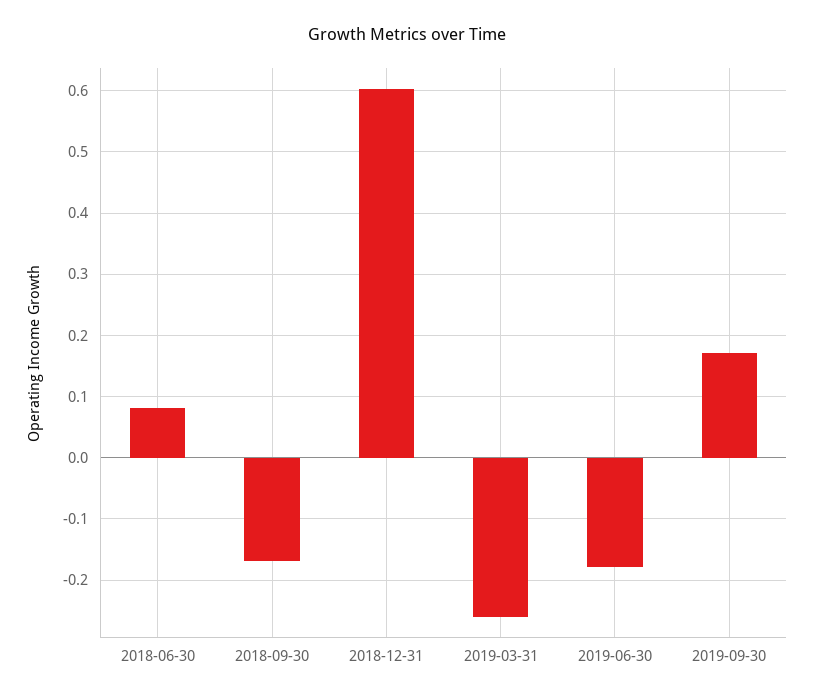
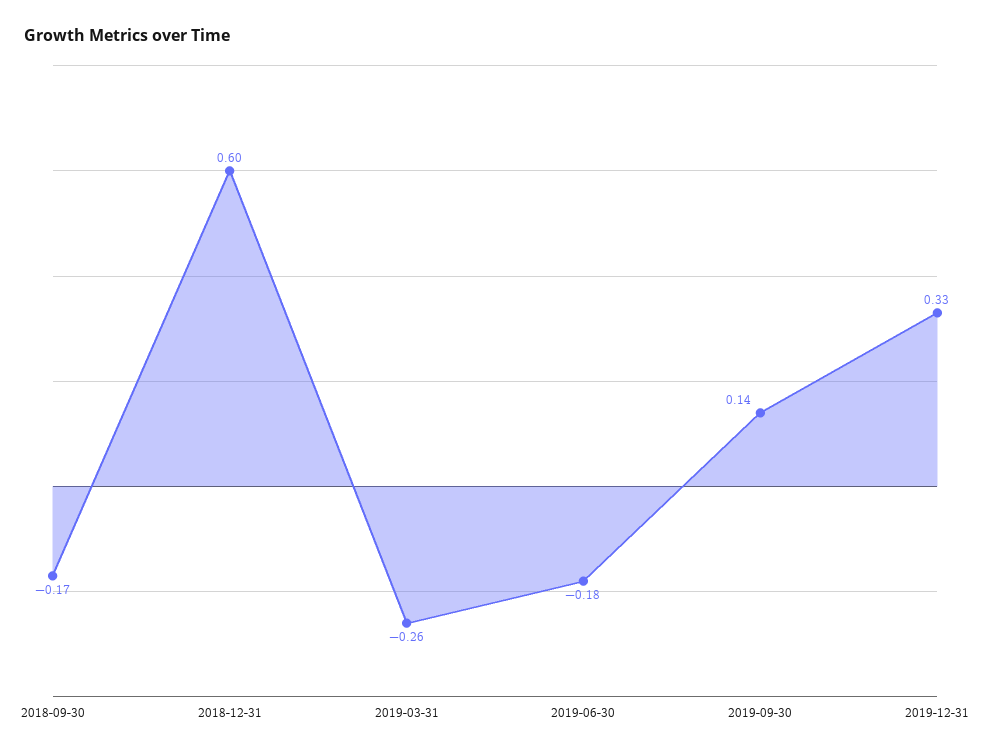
2018-06-30: 0.08 -> none
2019-09-30: 0.17 -> 0.14
2019-12-31: none -> 0.33

